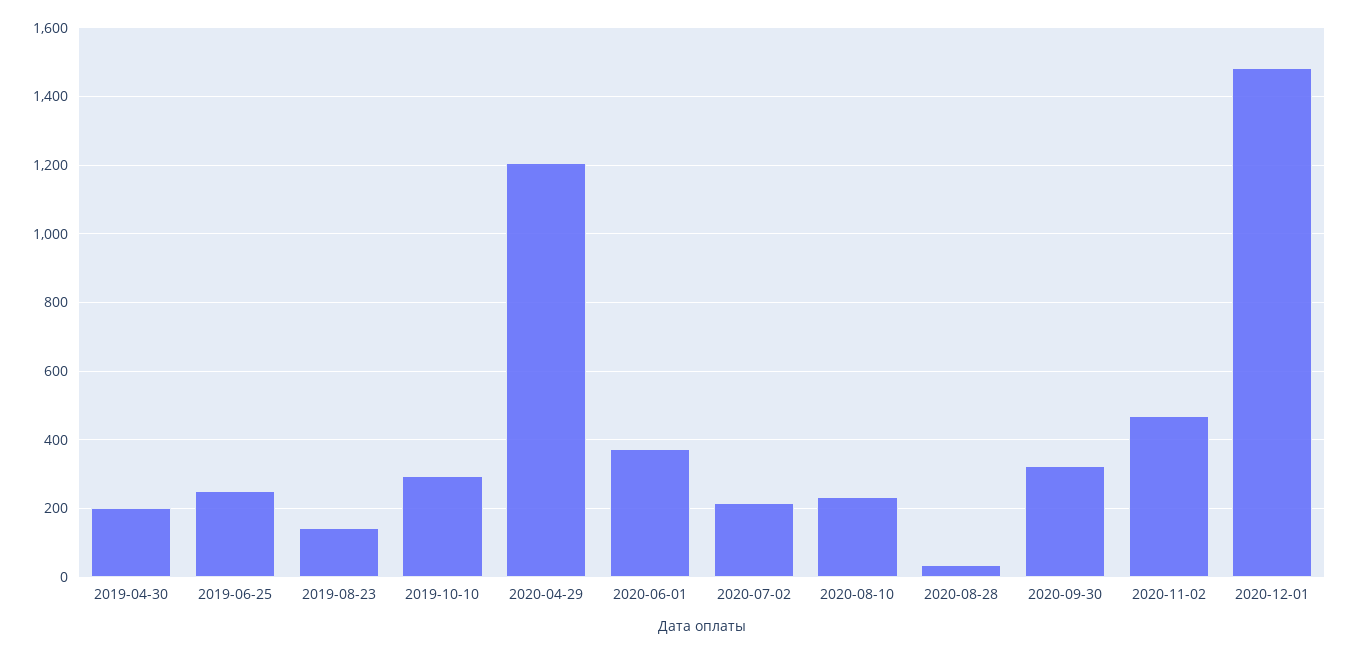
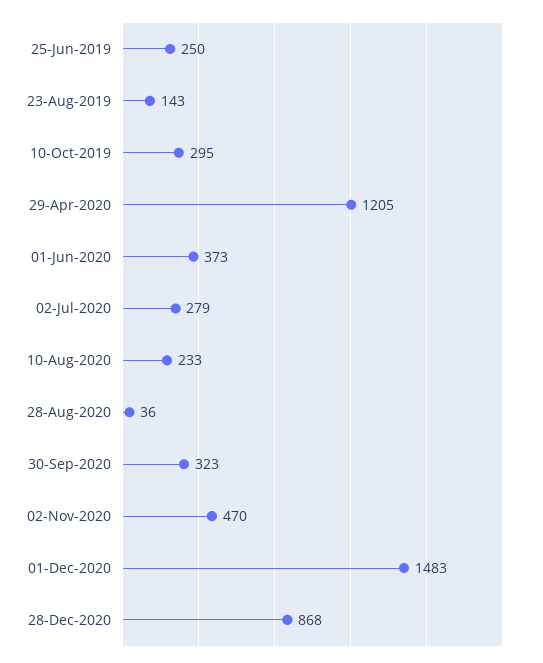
2019-04-30: 200 -> none
2020-07-02: 220 -> 279
28-Dec-2020: none -> 868

